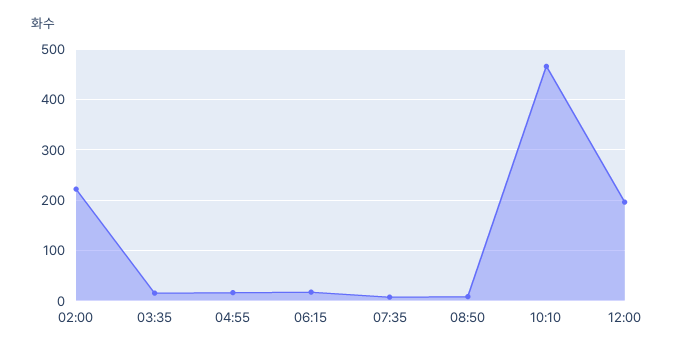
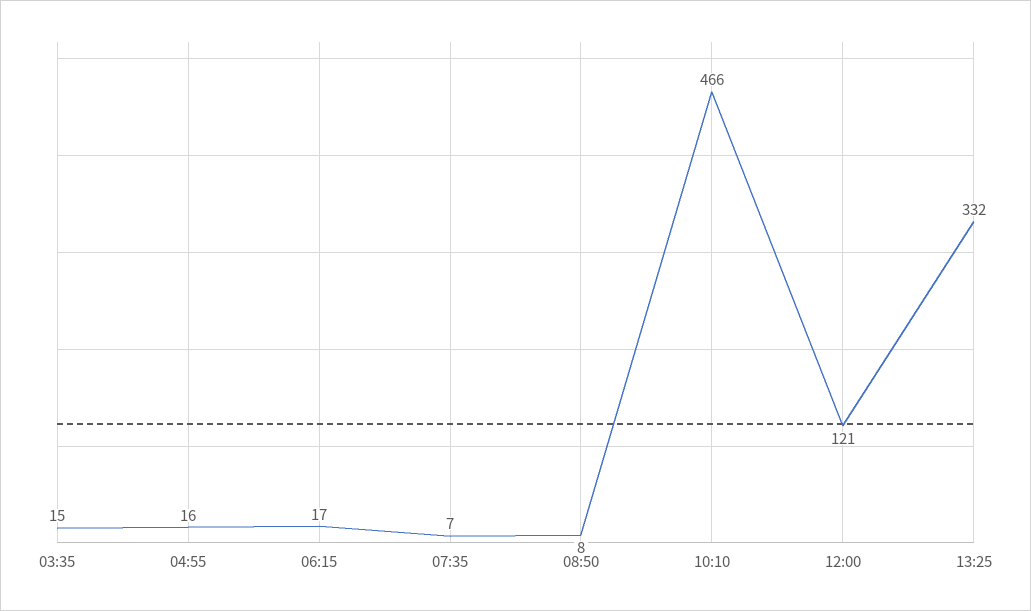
02:00: 220 -> none
12:00: 200 -> 121
13:25: none -> 332

